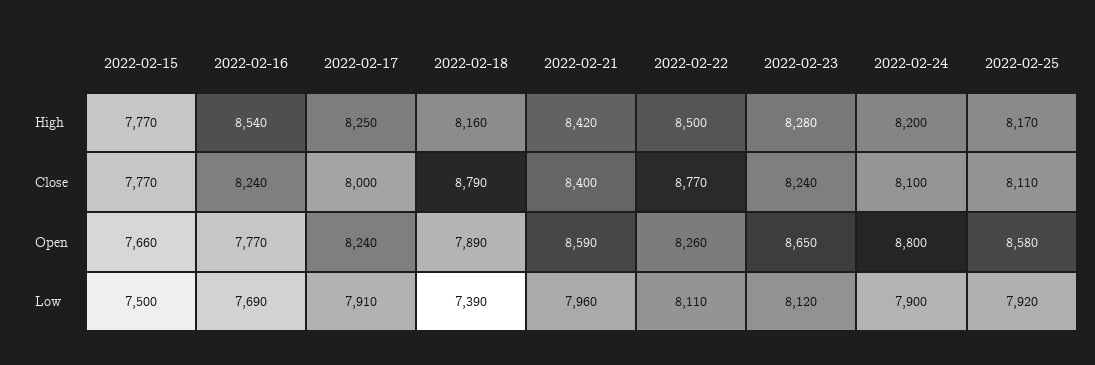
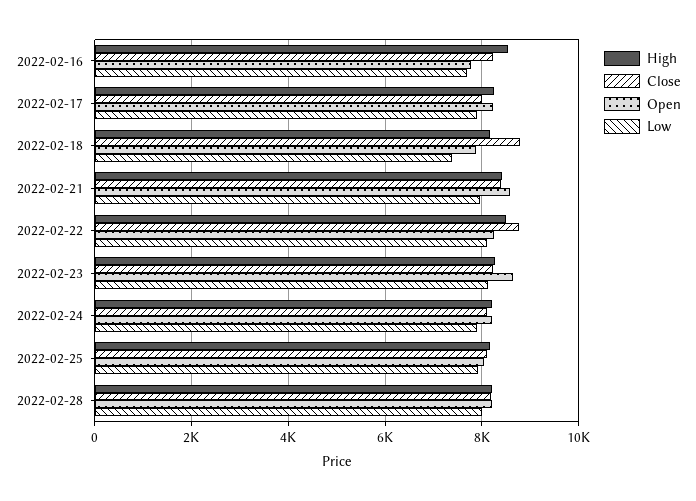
High, 2022-02-15: 7770 -> none
Close, 2022-02-15: 7770 -> none
Open, 2022-02-15: 7660 -> none
Open, 2022-02-24: 8800 -> 8200
Open, 2022-02-25: 8580 -> 8000
Low, 2022-02-15: 7500 -> none
High, 2022-02-28: none -> 8200
Close, 2022-02-28: none -> 8200
Open, 2022-02-28: none -> 8200
Low, 2022-02-28: none -> 8000

